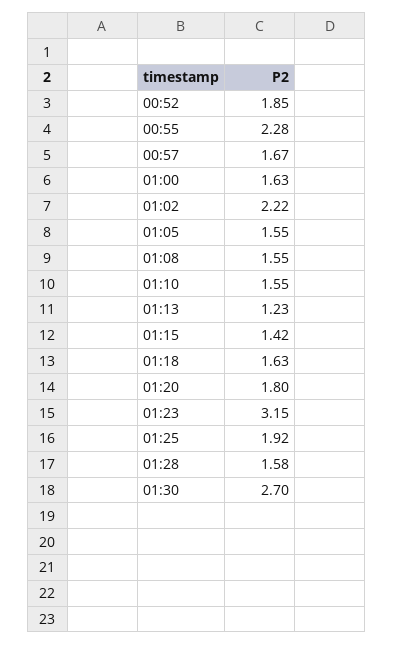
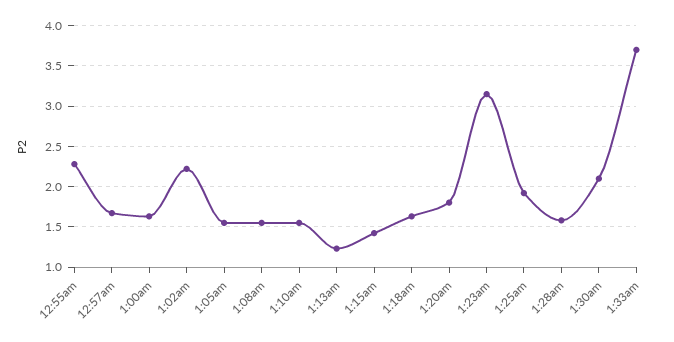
00:52: 1.85 -> none
01:30: 2.7 -> 2.1
1:33am: none -> 3.7

